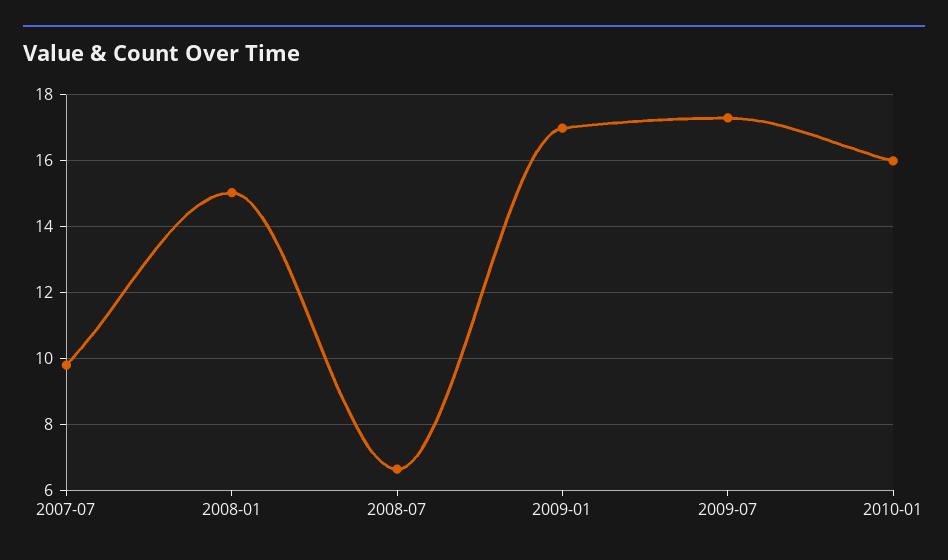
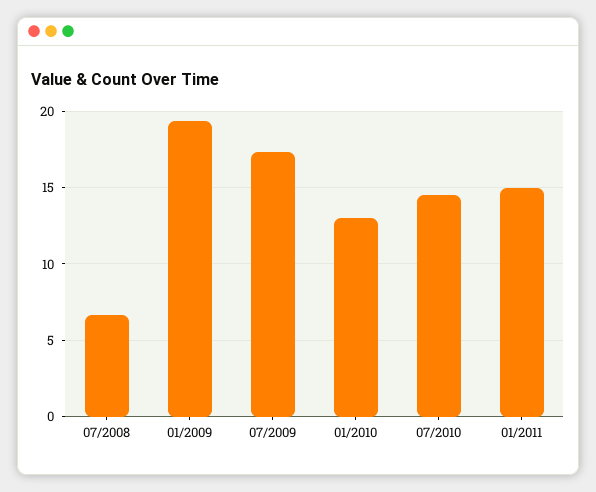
2007-07: 9.8 -> none
2008-01: 15 -> none
2009-01: 17 -> 19.5
2010-01: 16 -> 13
07/2010: none -> 14.5
01/2011: none -> 15

